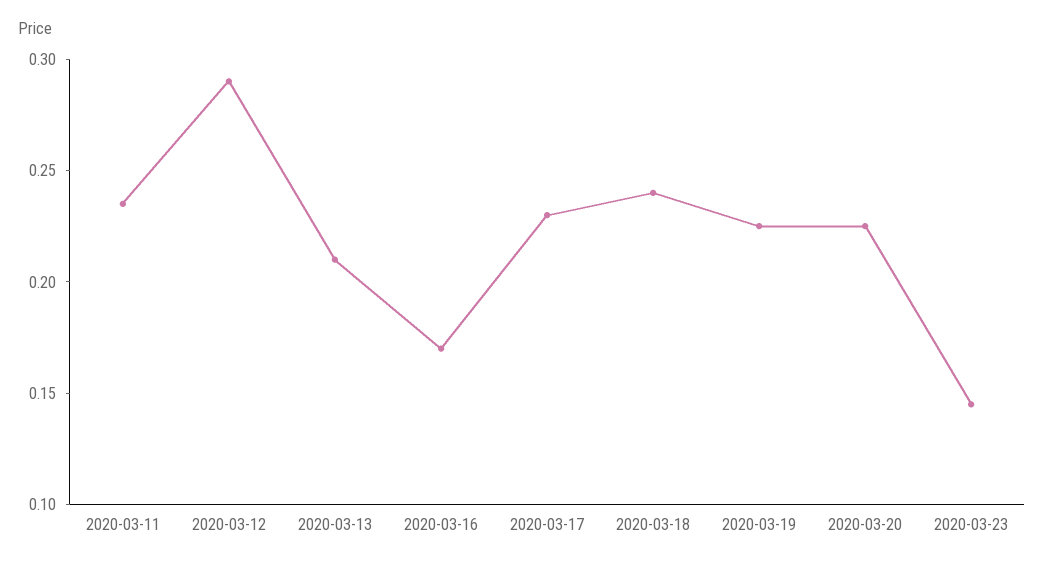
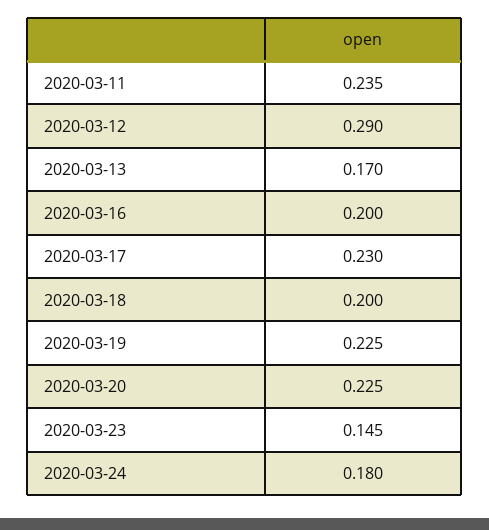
2020-03-13: 0.21 -> 0.17
2020-03-16: 0.17 -> 0.2
2020-03-18: 0.24 -> 0.2
2020-03-24: none -> 0.18

